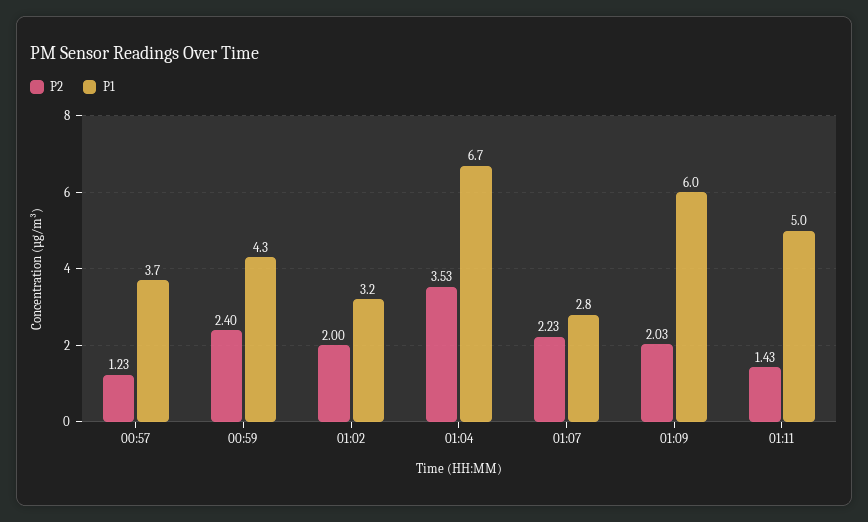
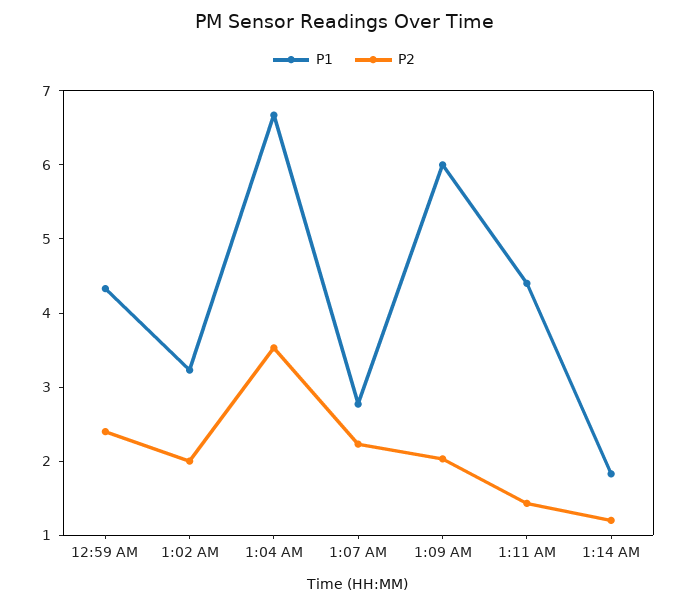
P2, 00:57: 1.23 -> none
P1, 00:57: 3.7 -> none
P1, 01:11: 5 -> 4.4
P1, 1:14 AM: none -> 1.8
P2, 1:14 AM: none -> 1.2

